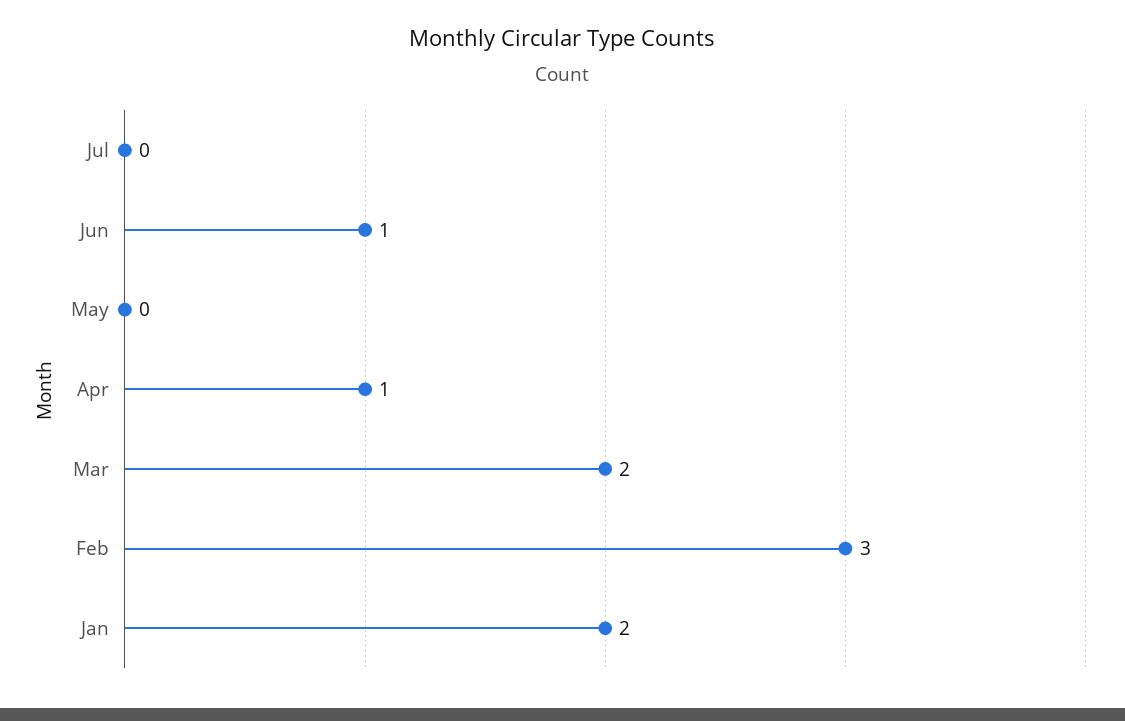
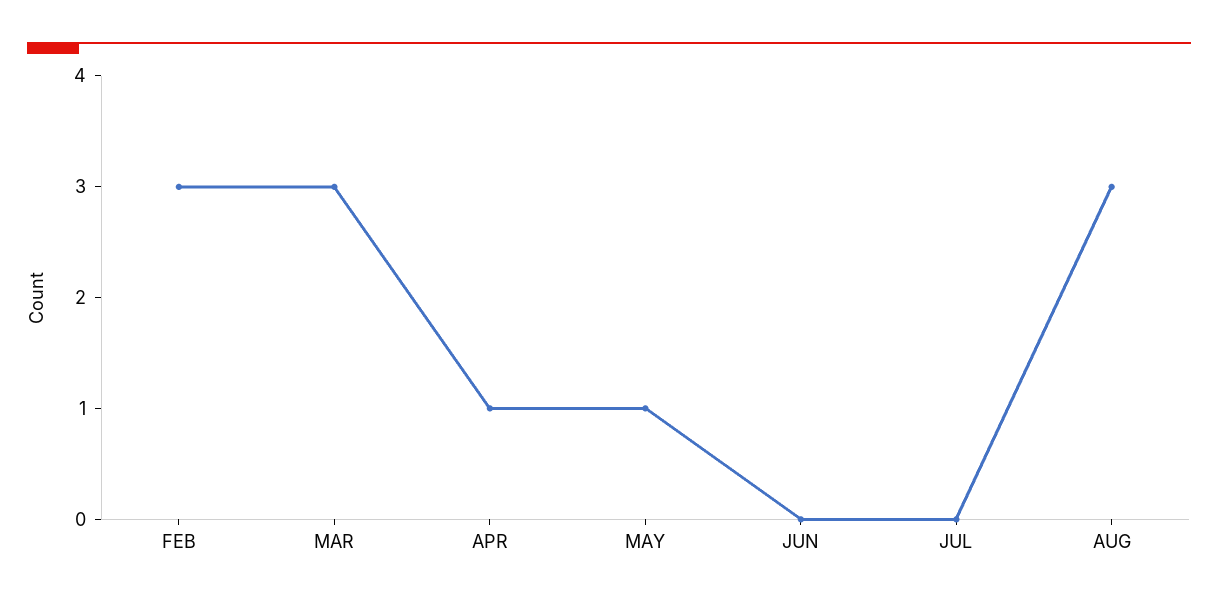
Jun: 1 -> 0
May: 0 -> 1
Mar: 2 -> 3
Jan: 2 -> none
AUG: none -> 3

